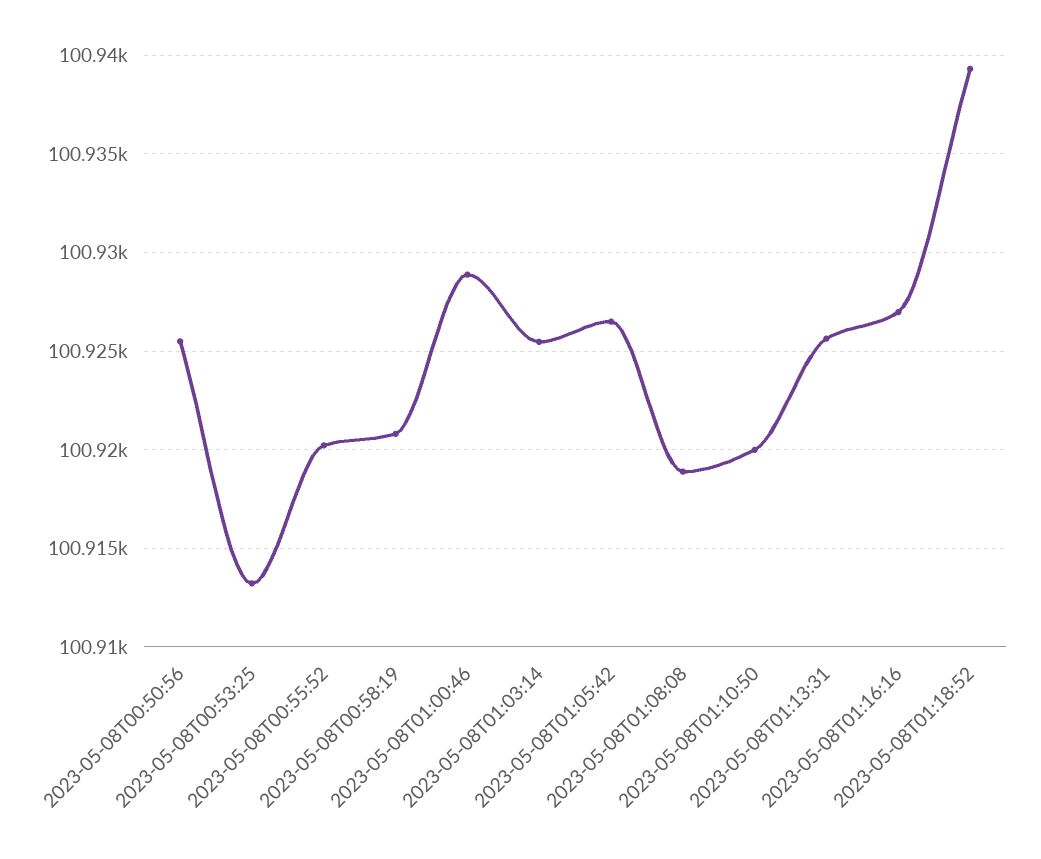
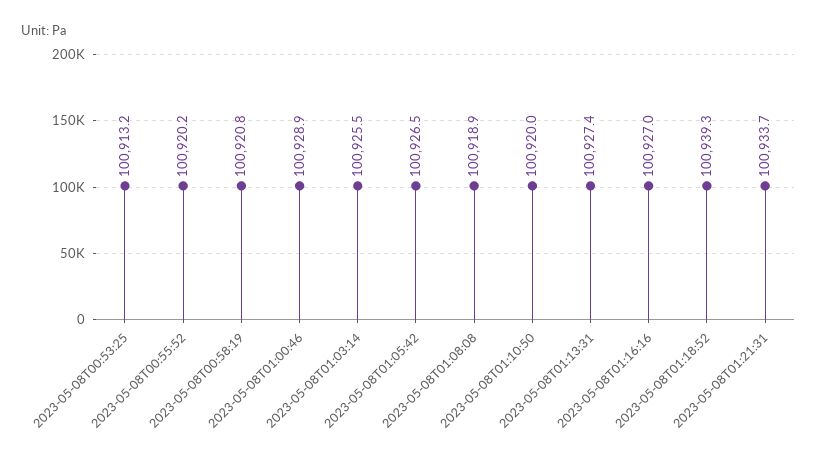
2023-05-08T00:50:56: 100925.5 -> none
2023-05-08T01:13:31: 100925.5 -> 100927.4
2023-05-08T01:21:31: none -> 100933.7

